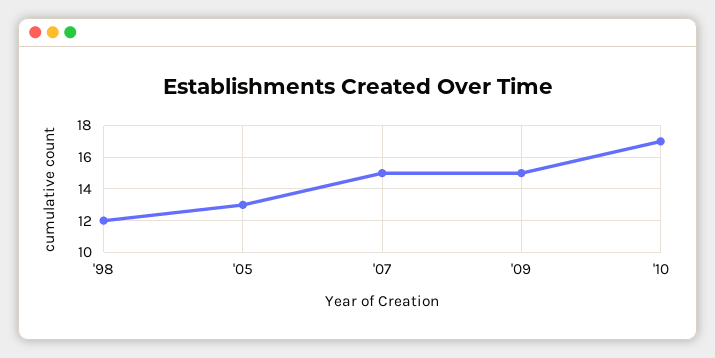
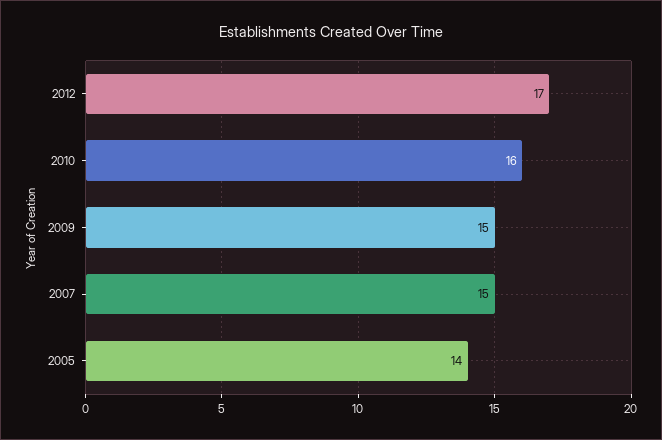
'98: 12 -> none
'05: 13 -> 14
'10: 17 -> 16
2012: none -> 17

